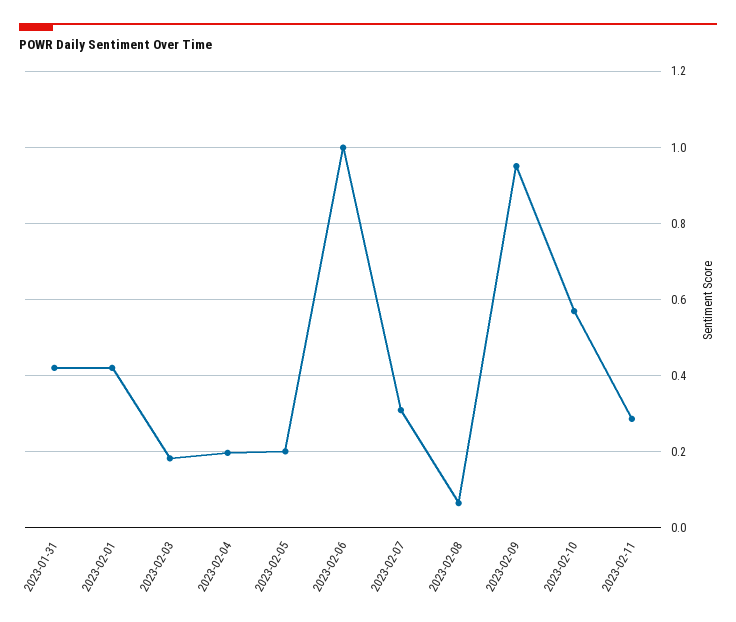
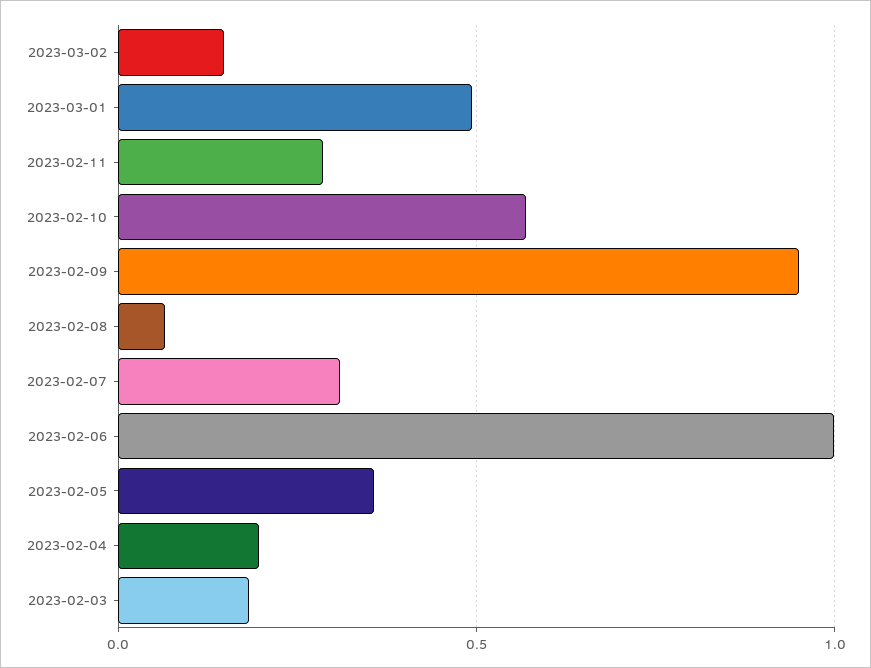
2023-01-31: 0.42 -> none
2023-02-01: 0.42 -> none
2023-02-05: 0.2 -> 0.35
2023-03-02: none -> 0.15
2023-03-01: none -> 0.5

